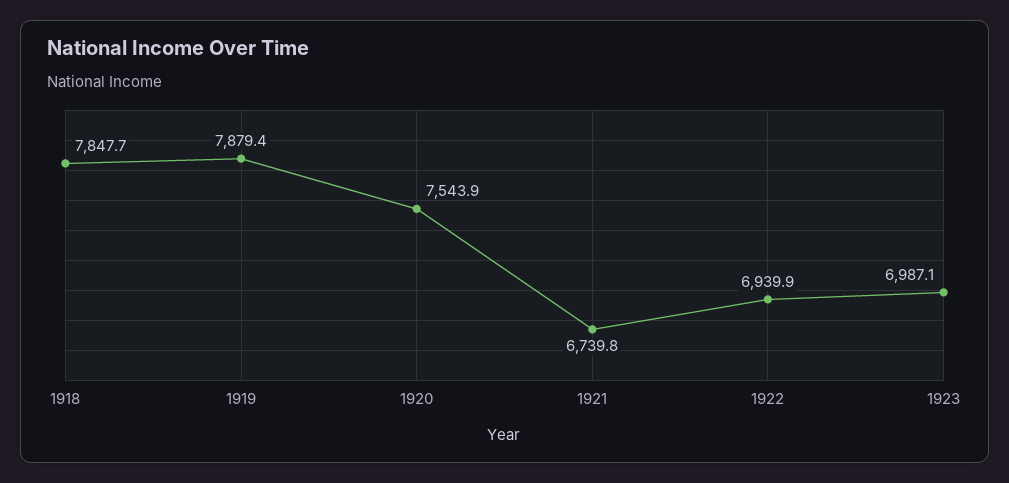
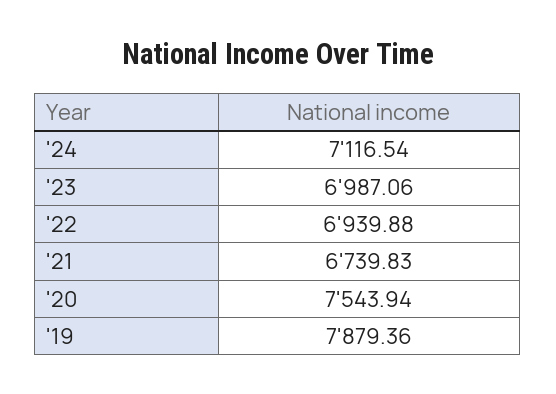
1918: 7847.7 -> none
'24: none -> 7116.54

